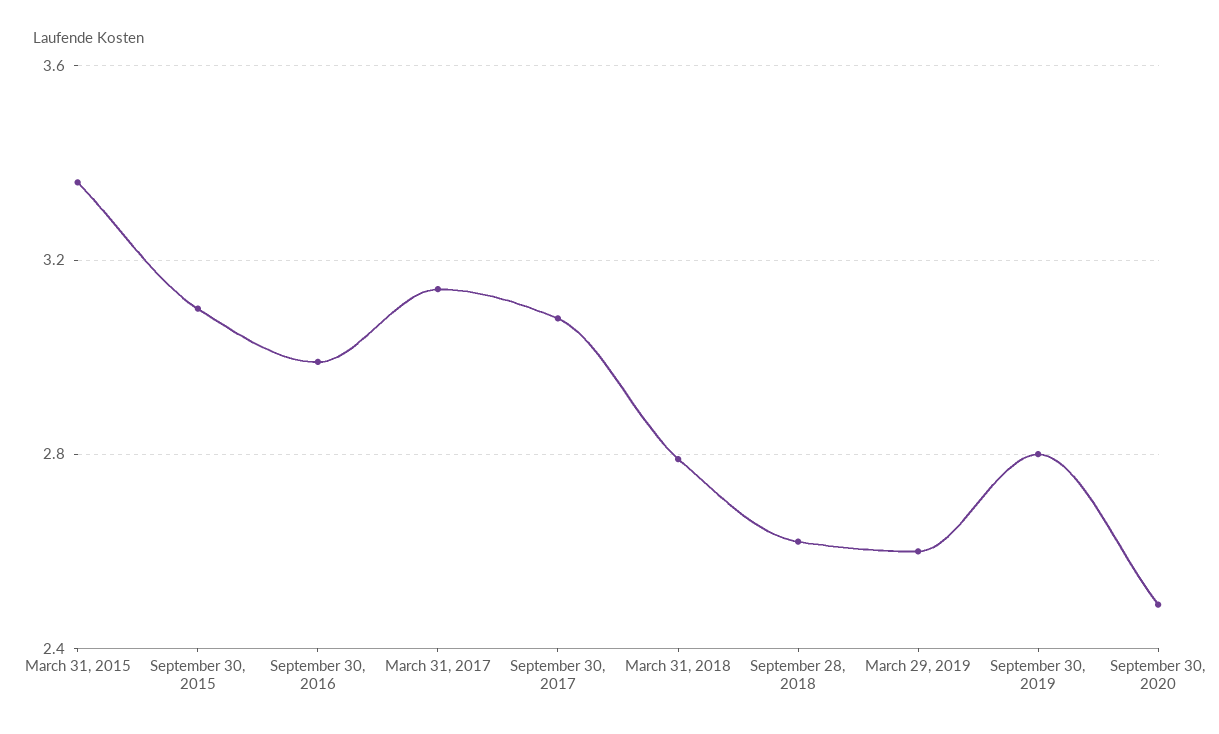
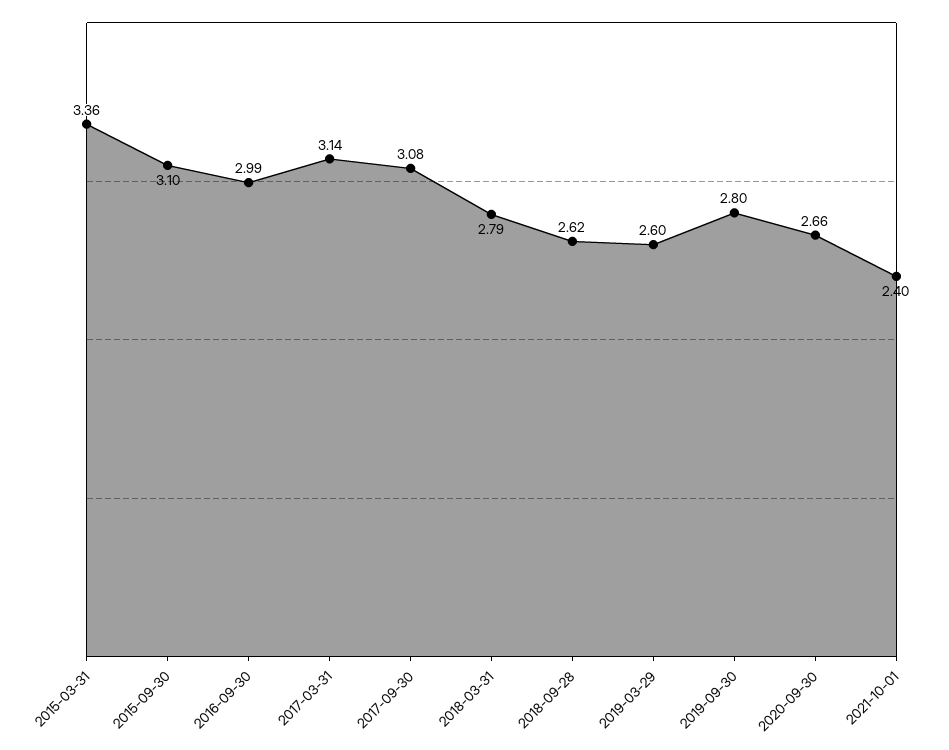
September 30, 2020: 2.5 -> 2.66
2021-10-01: none -> 2.4

